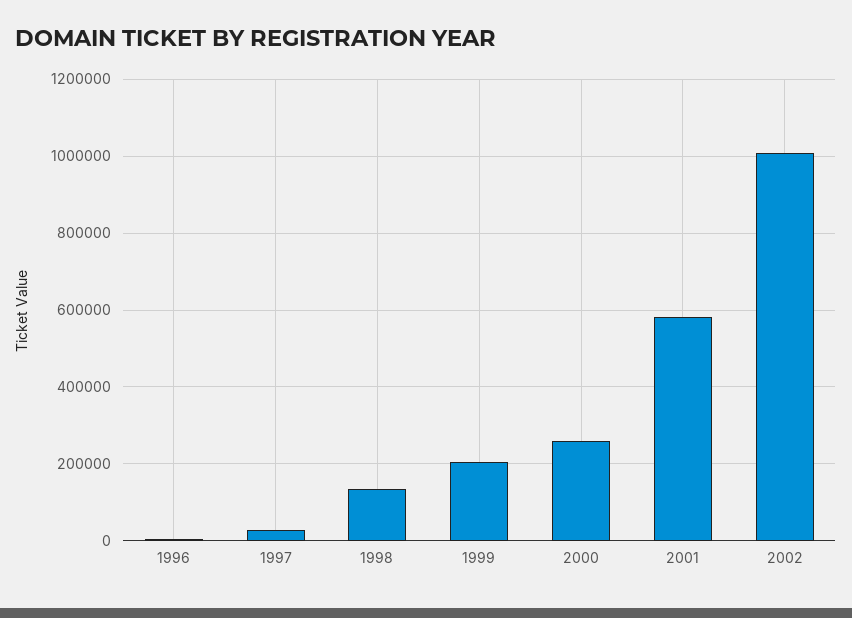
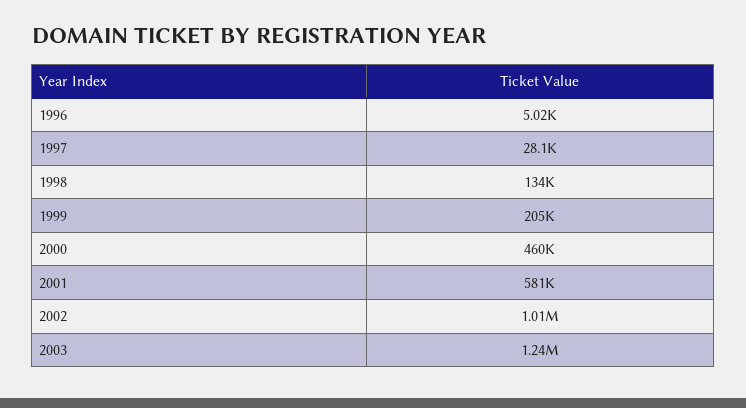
2000: 260000 -> 460000
2003: none -> 1240000

